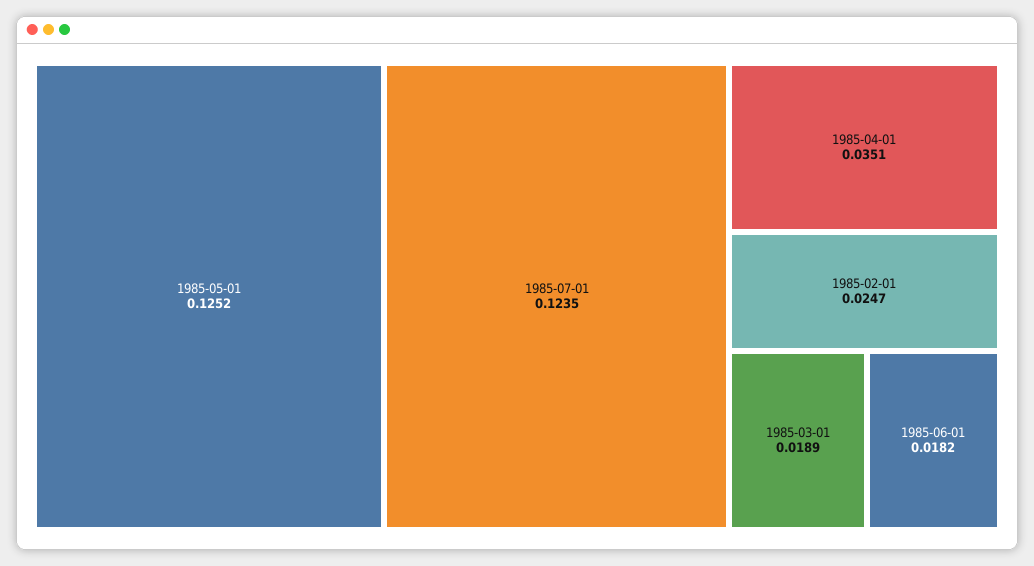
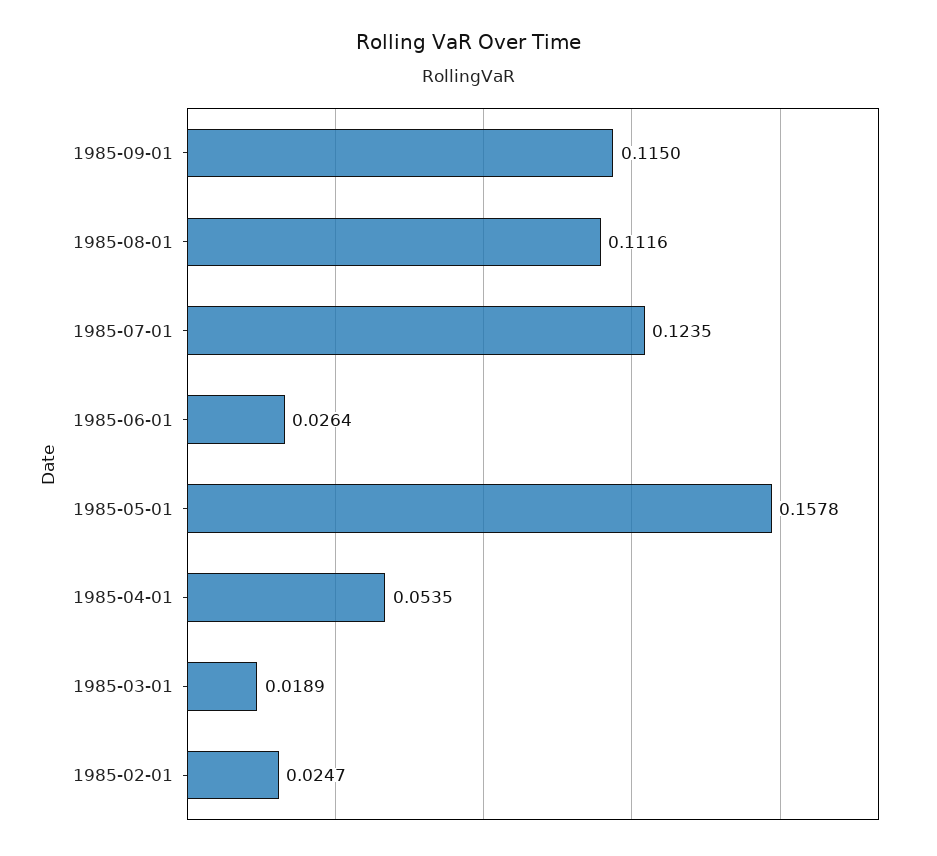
1985-05-01: 0.1252 -> 0.1578
1985-04-01: 0.0351 -> 0.0535
1985-06-01: 0.0182 -> 0.0264
1985-09-01: none -> 0.115
1985-08-01: none -> 0.1116

